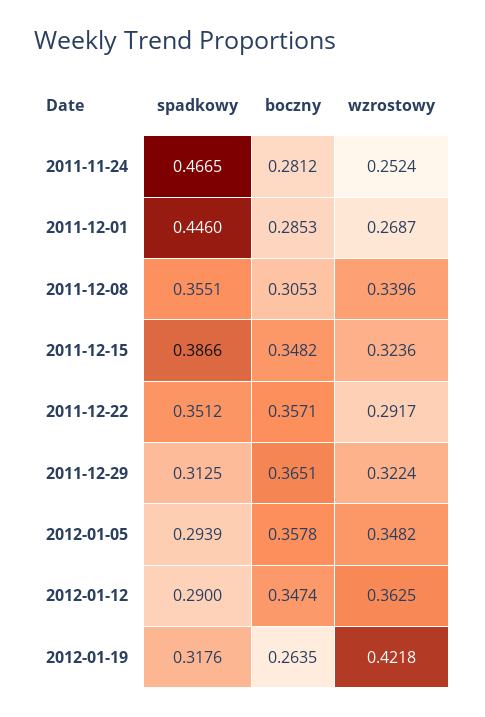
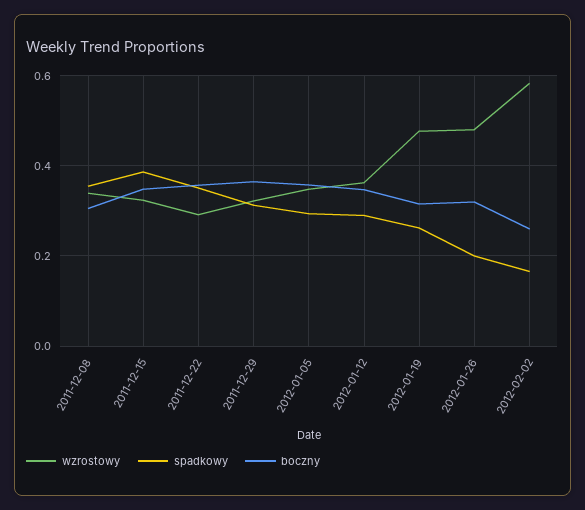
spadkowy, 2011-11-24: 0.4665 -> none
boczny, 2011-11-24: 0.2812 -> none
wzrostowy, 2011-11-24: 0.2524 -> none
spadkowy, 2011-12-01: 0.446 -> none
boczny, 2011-12-01: 0.2853 -> none
wzrostowy, 2011-12-01: 0.2687 -> none
spadkowy, 2012-01-19: 0.3176 -> 0.26
boczny, 2012-01-19: 0.2635 -> 0.32
wzrostowy, 2012-01-19: 0.4218 -> 0.48
wzrostowy, 2012-01-26: none -> 0.48
spadkowy, 2012-01-26: none -> 0.2
boczny, 2012-01-26: none -> 0.32
wzrostowy, 2012-02-02: none -> 0.58
spadkowy, 2012-02-02: none -> 0.16
boczny, 2012-02-02: none -> 0.26

